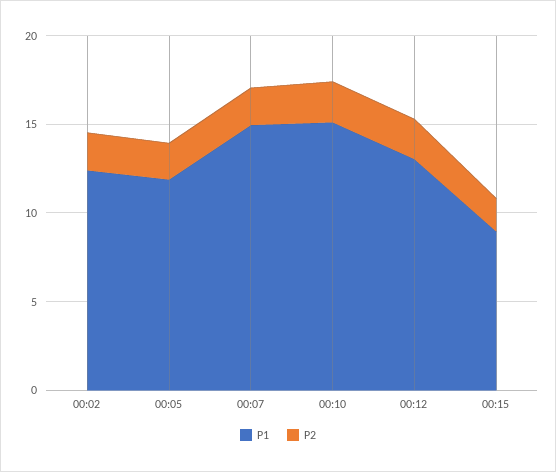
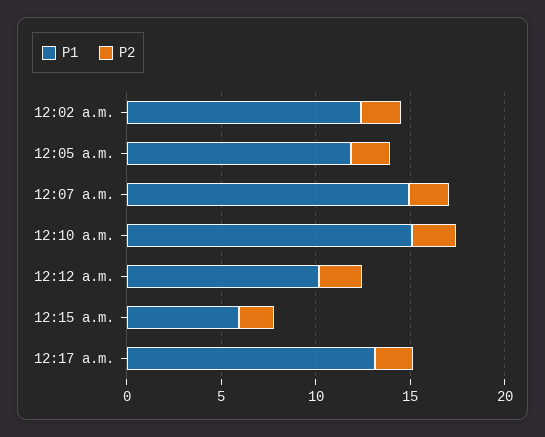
P1, 00:12: 13 -> 10
P1, 00:15: 9 -> 6
P1, 12:17 a.m.: none -> 13
P2, 12:17 a.m.: none -> 2

